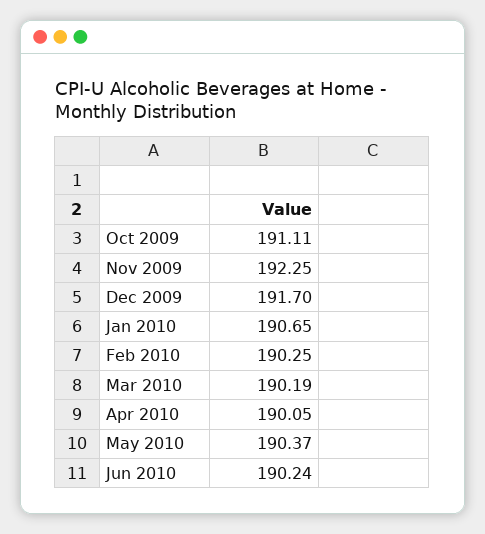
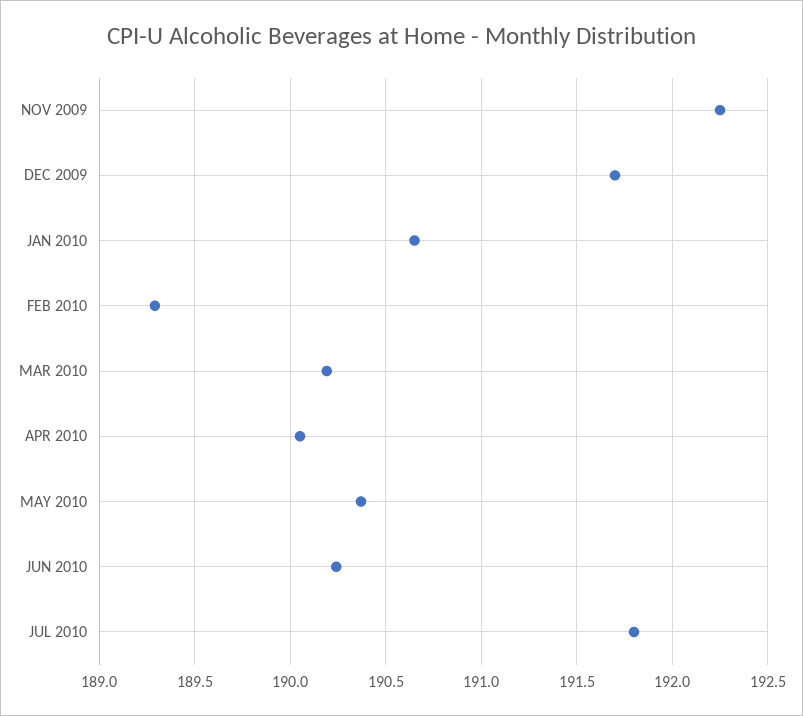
Oct 2009: 191.11 -> none
Feb 2010: 190.25 -> 189.3
JUL 2010: none -> 191.8

